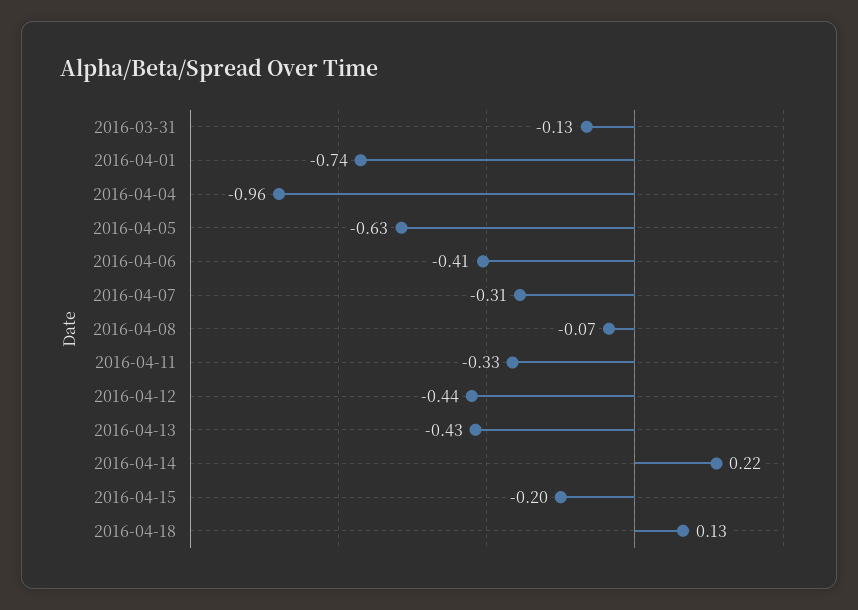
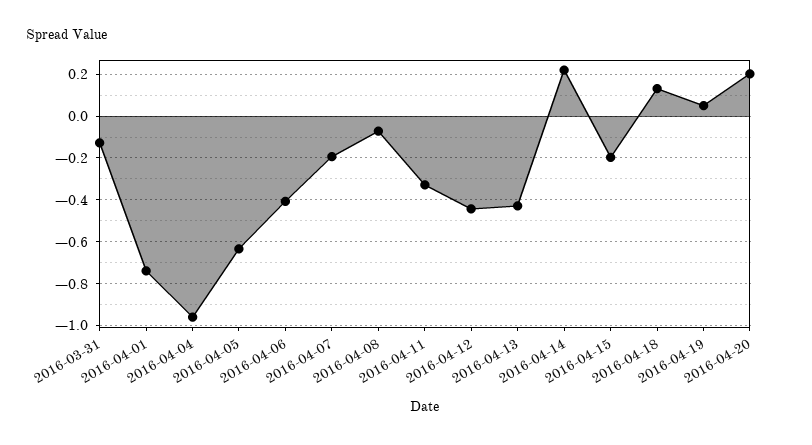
2016-04-07: -0.31 -> -0.2
2016-04-19: none -> 0.05
2016-04-20: none -> 0.2

